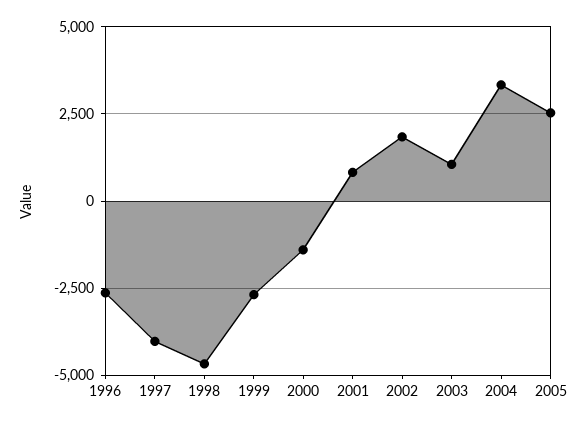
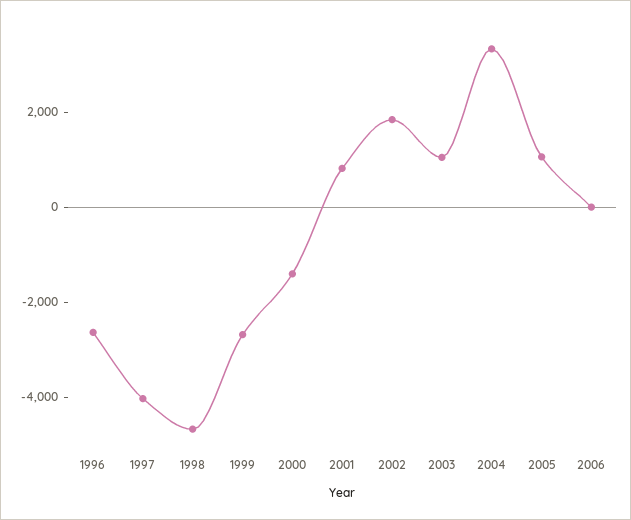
2005: 2500 -> 1000
2006: none -> 0

